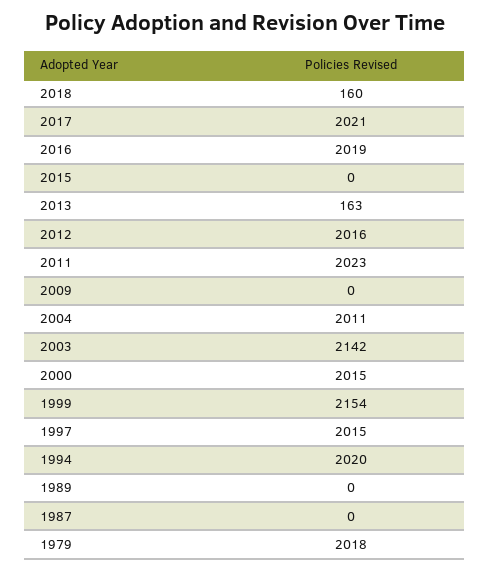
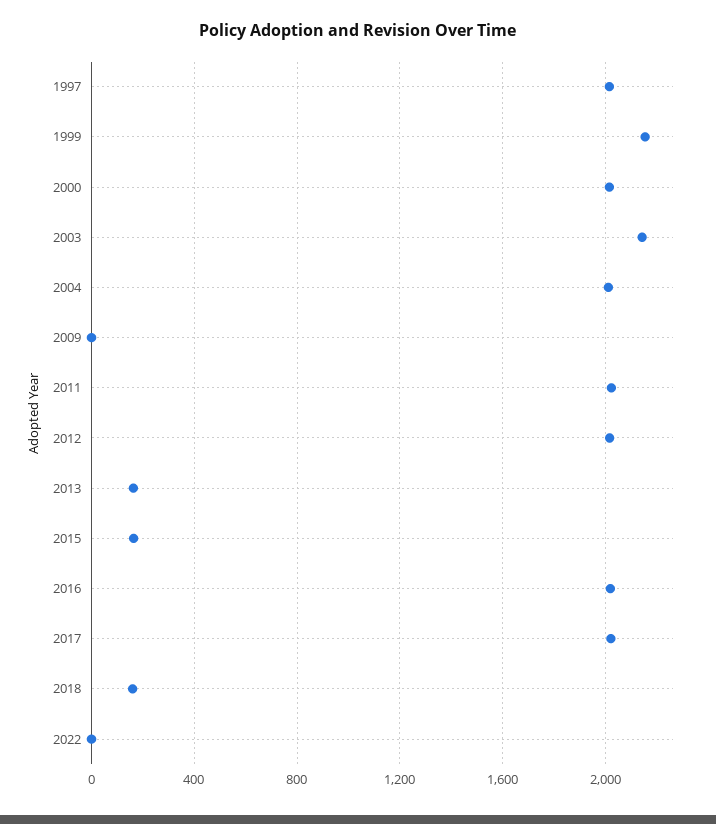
2015: 0 -> 150
1994: 2020 -> none
1989: 0 -> none
1987: 0 -> none
1979: 2018 -> none
2022: none -> 0

